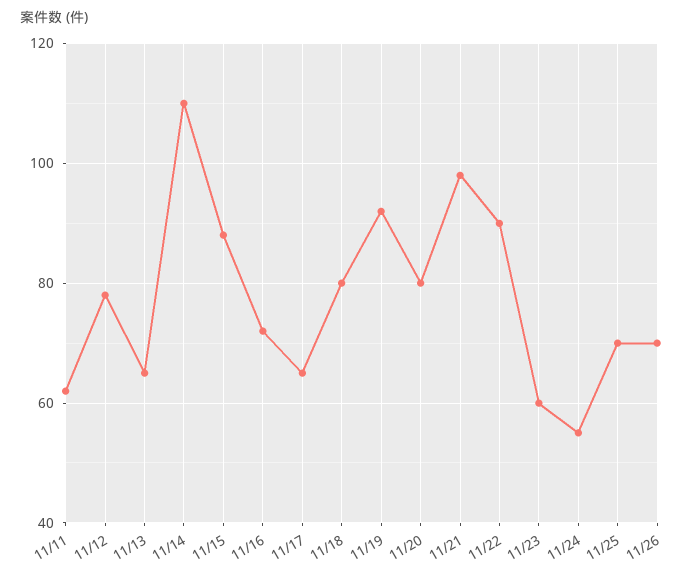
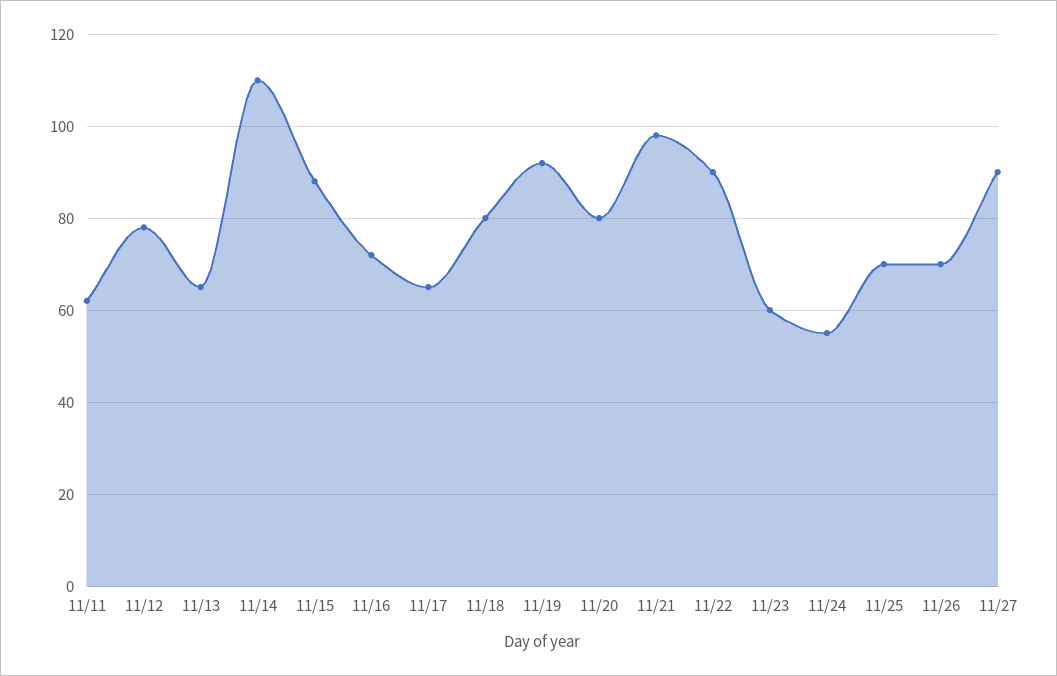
11/27: none -> 90

